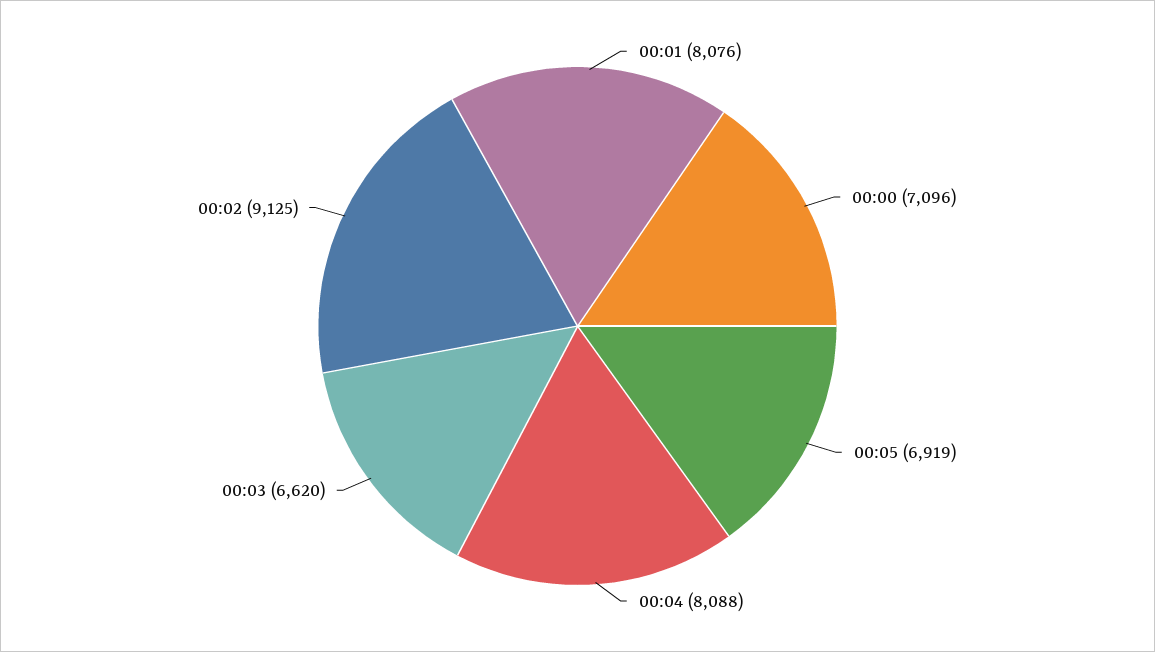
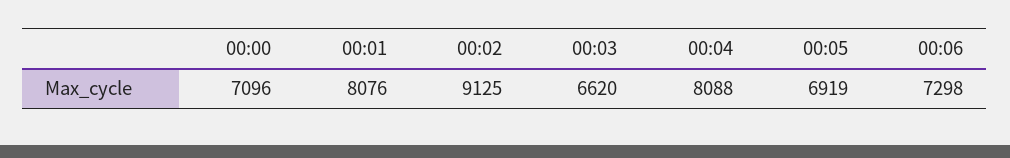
00:06: none -> 7298

